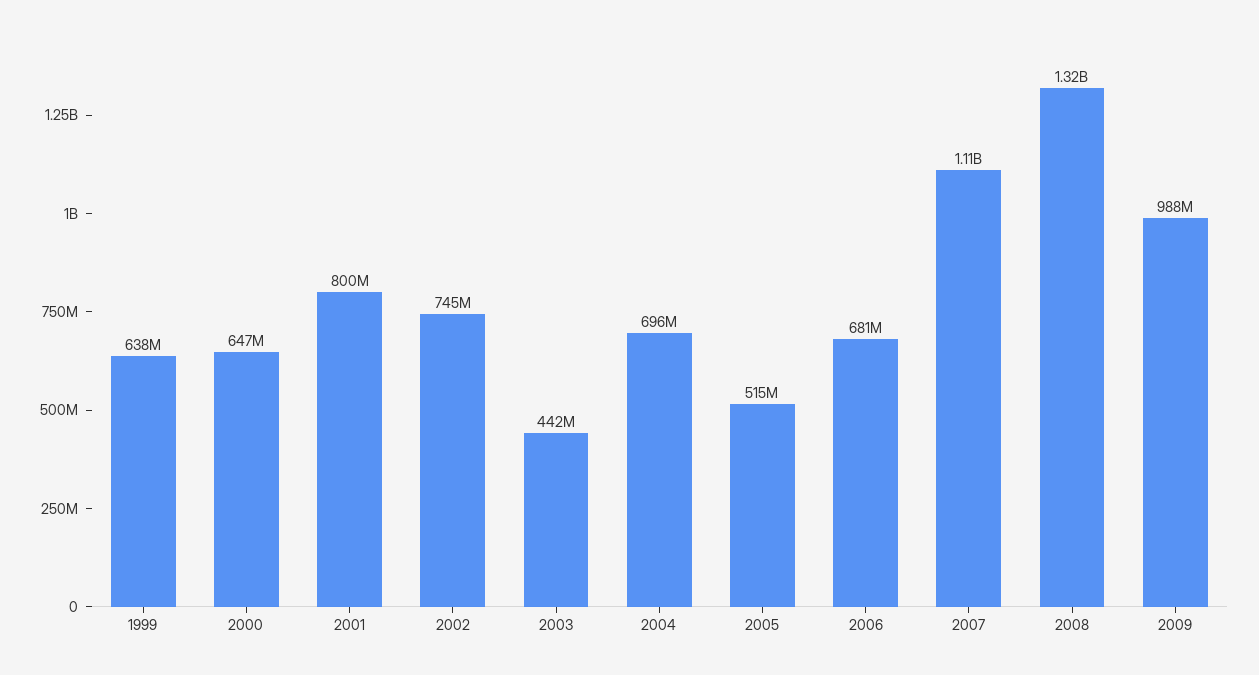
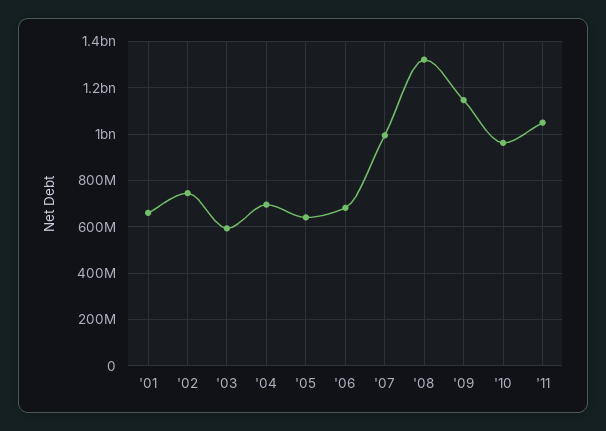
1999: 638000000 -> none
2000: 647000000 -> none
2001: 800000000 -> 650000000
2003: 442000000 -> 600000000
2005: 515000000 -> 650000000
2007: 1110000000 -> 1000000000
2009: 988000000 -> 1150000000
'10: none -> 950000000
'11: none -> 1050000000

